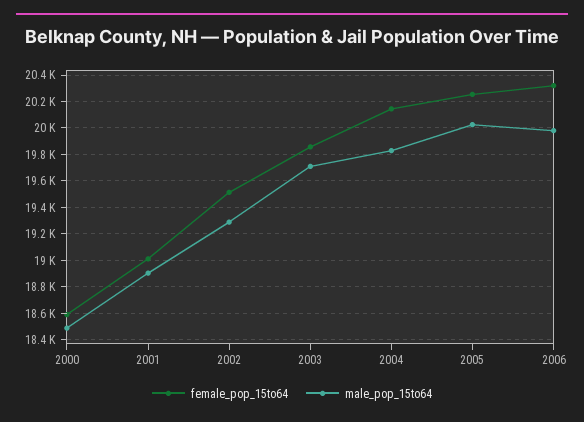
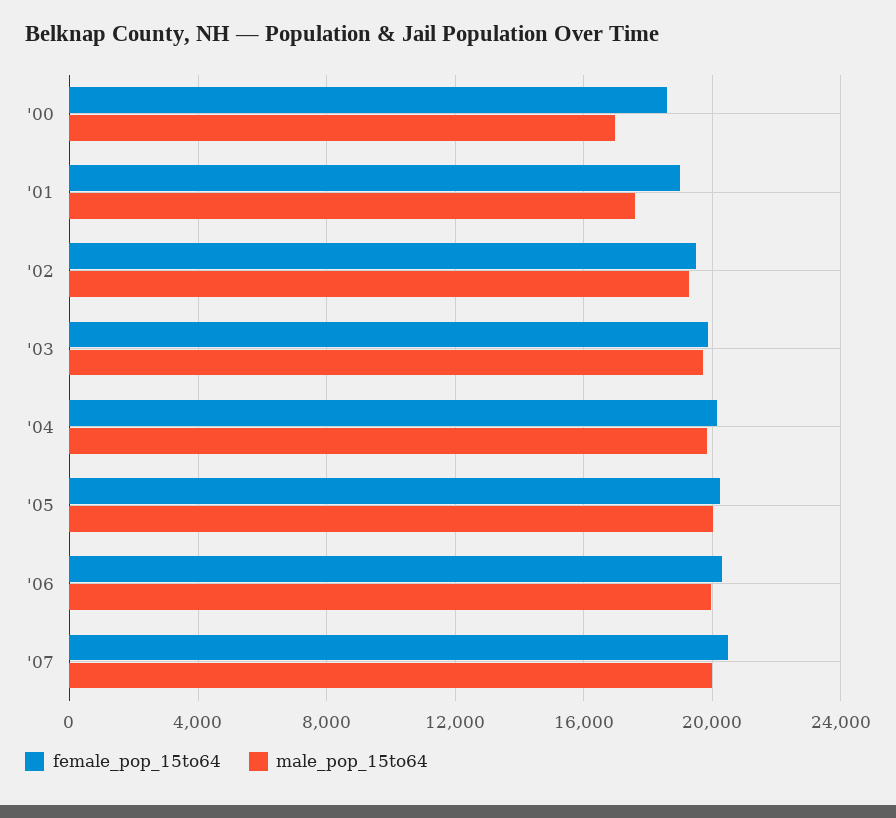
male_pop_15to64, 2000: 18500 -> 17000
male_pop_15to64, 2001: 18900 -> 17500
female_pop_15to64, '07: none -> 20500
male_pop_15to64, '07: none -> 20000

